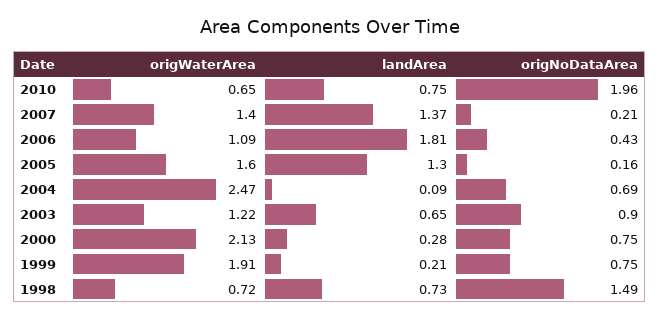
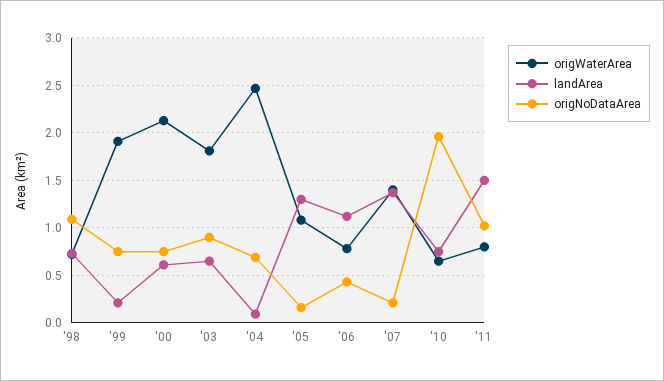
origWaterArea, 2006: 1.09 -> 0.8
landArea, 2006: 1.81 -> 1.1
origWaterArea, 2005: 1.6 -> 1.1
origWaterArea, 2003: 1.22 -> 1.8
landArea, 2000: 0.28 -> 0.6
origNoDataArea, 1998: 1.49 -> 1.1
origWaterArea, '11: none -> 0.8
landArea, '11: none -> 1.5
origNoDataArea, '11: none -> 1

